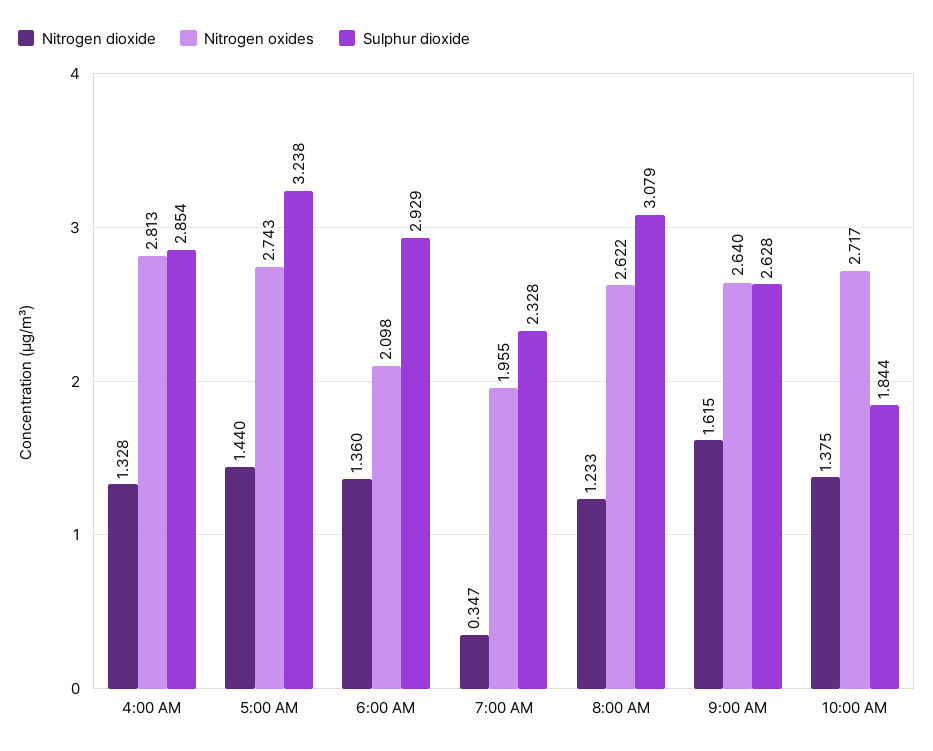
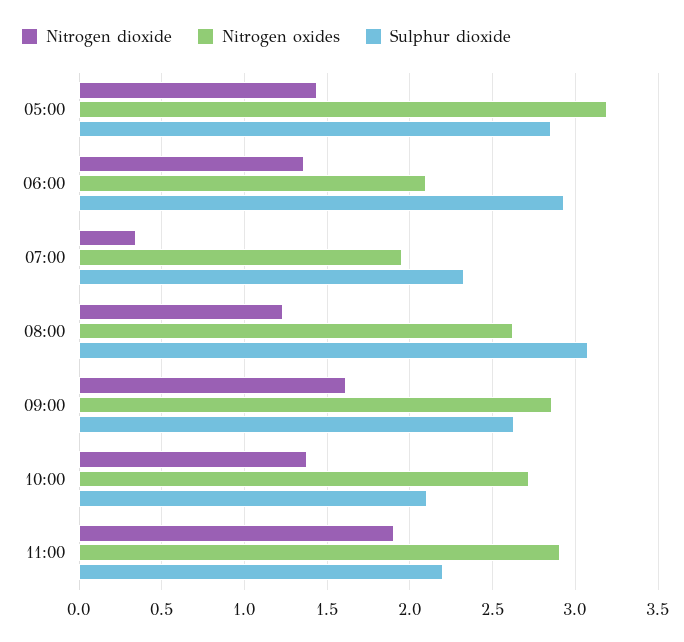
Nitrogen dioxide, 4:00 AM: 1.328 -> none
Nitrogen oxides, 4:00 AM: 2.813 -> none
Sulphur dioxide, 4:00 AM: 2.854 -> none
Nitrogen oxides, 5:00 AM: 2.743 -> 3.2
Sulphur dioxide, 5:00 AM: 3.238 -> 2.85
Nitrogen oxides, 9:00 AM: 2.64 -> 2.85
Sulphur dioxide, 10:00 AM: 1.844 -> 2.1
Nitrogen dioxide, 11:00: none -> 1.9
Nitrogen oxides, 11:00: none -> 2.9
Sulphur dioxide, 11:00: none -> 2.2

